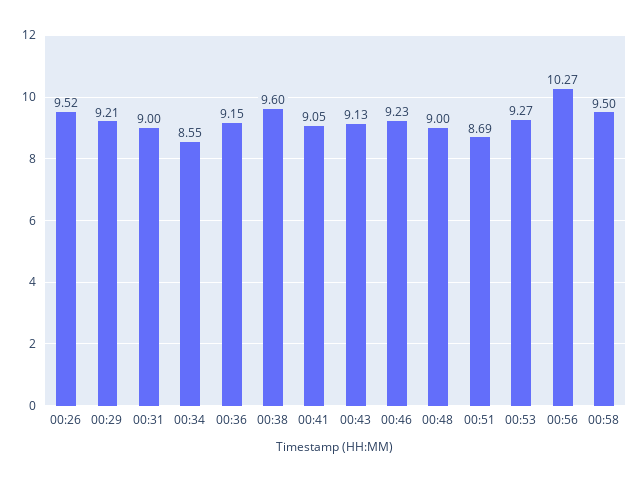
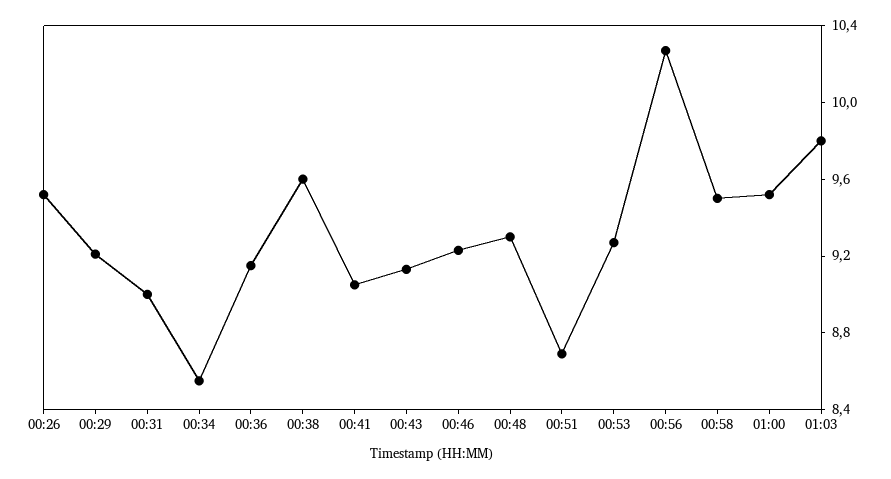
00:48: 9 -> 9.3
01:00: none -> 9.5
01:03: none -> 9.8

